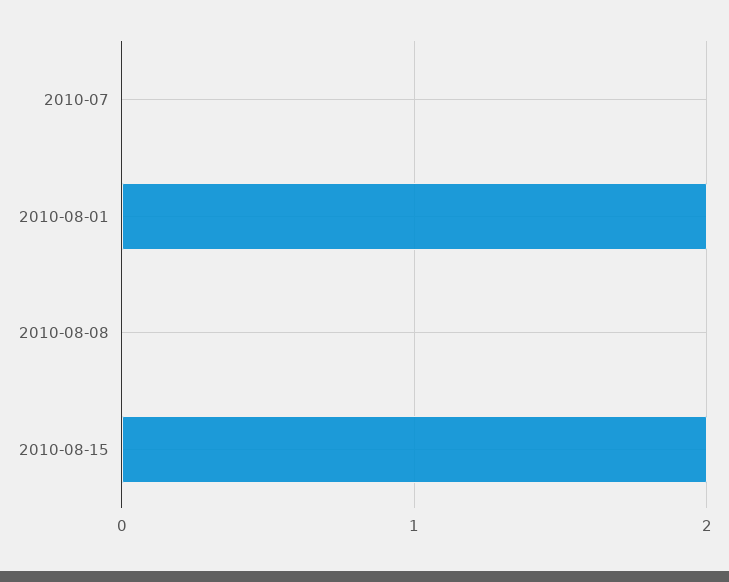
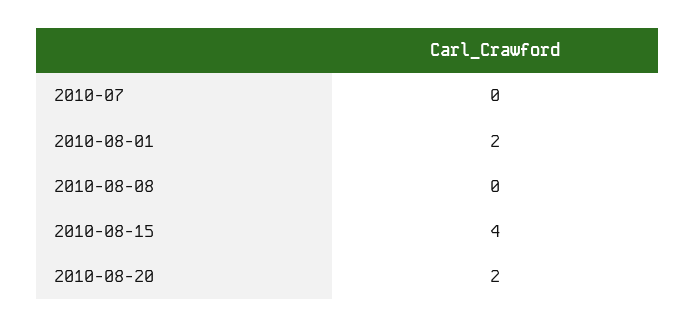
2010-08-15: 2 -> 4
2010-08-20: none -> 2

